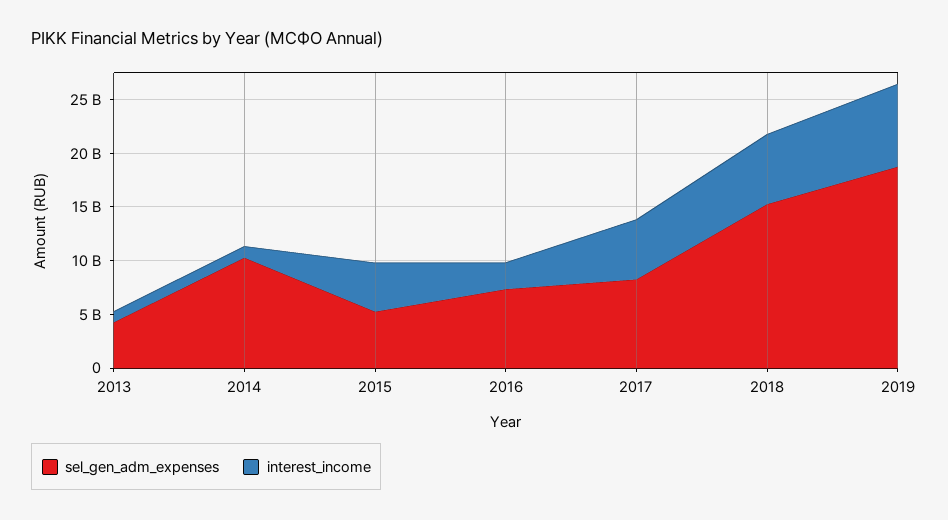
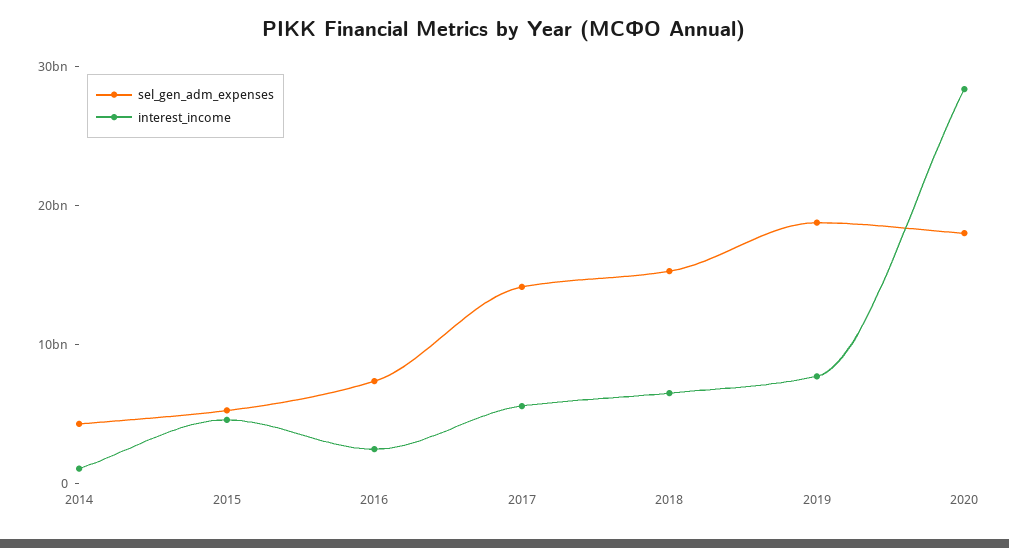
sel_gen_adm_expenses, 2013: 4000000000 -> none
interest_income, 2013: 1000000000 -> none
sel_gen_adm_expenses, 2014: 10000000000 -> 4000000000
sel_gen_adm_expenses, 2017: 8000000000 -> 14000000000
sel_gen_adm_expenses, 2020: none -> 18000000000
interest_income, 2020: none -> 28000000000

